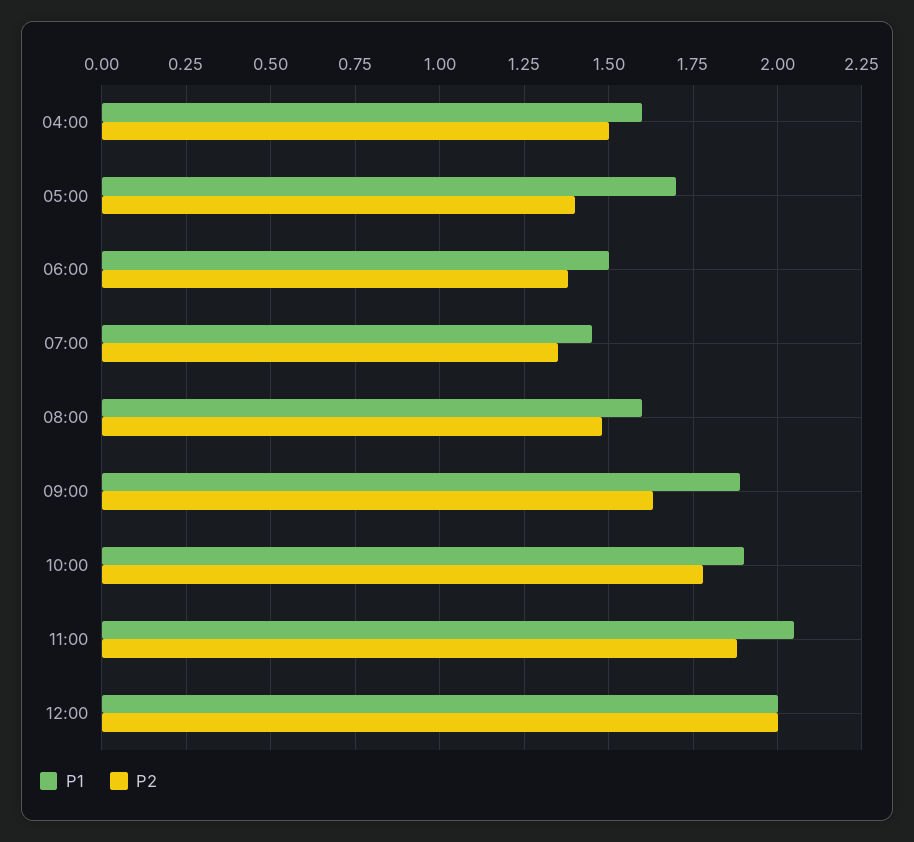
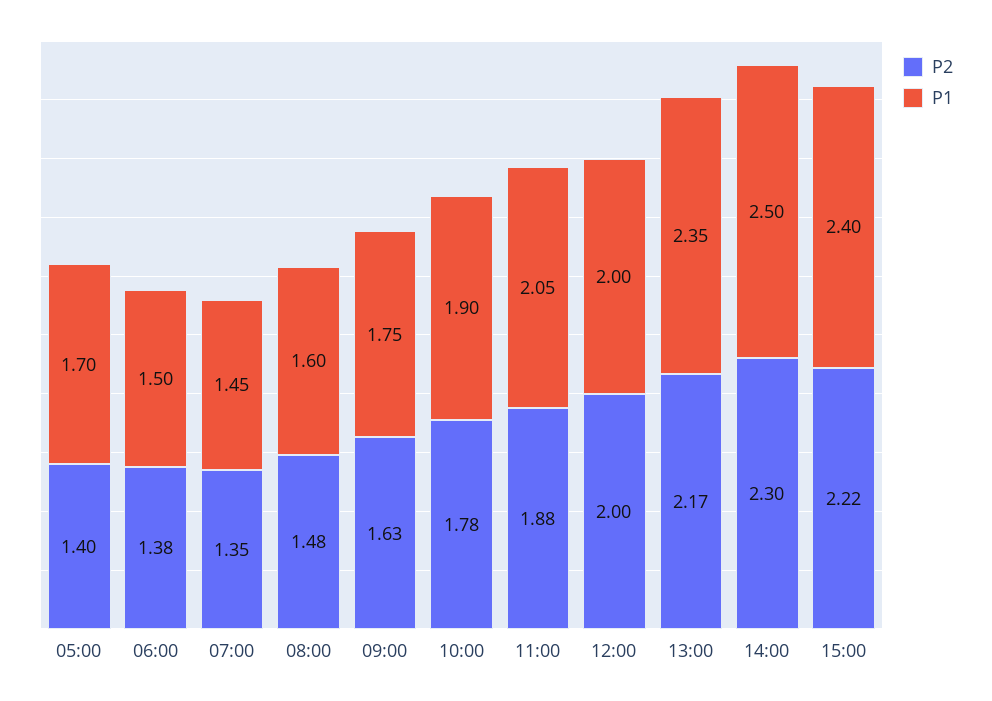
P1, 04:00: 1.6 -> none
P2, 04:00: 1.5 -> none
P1, 09:00: 1.9 -> 1.75
P2, 13:00: none -> 2.17
P1, 13:00: none -> 2.35
P2, 14:00: none -> 2.3
P1, 14:00: none -> 2.5
P2, 15:00: none -> 2.22
P1, 15:00: none -> 2.4

